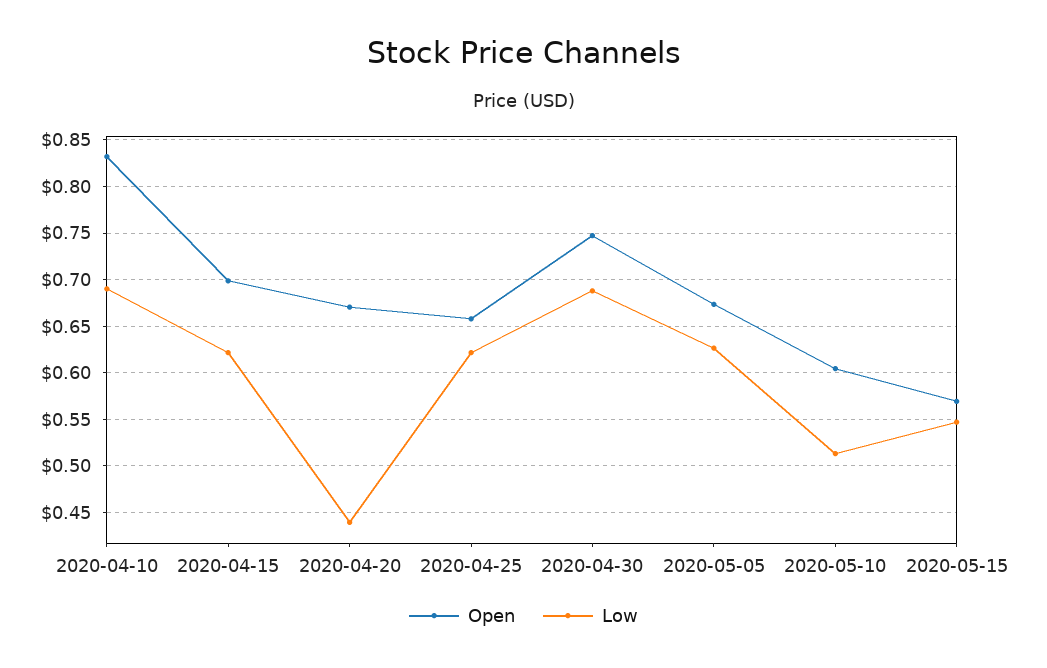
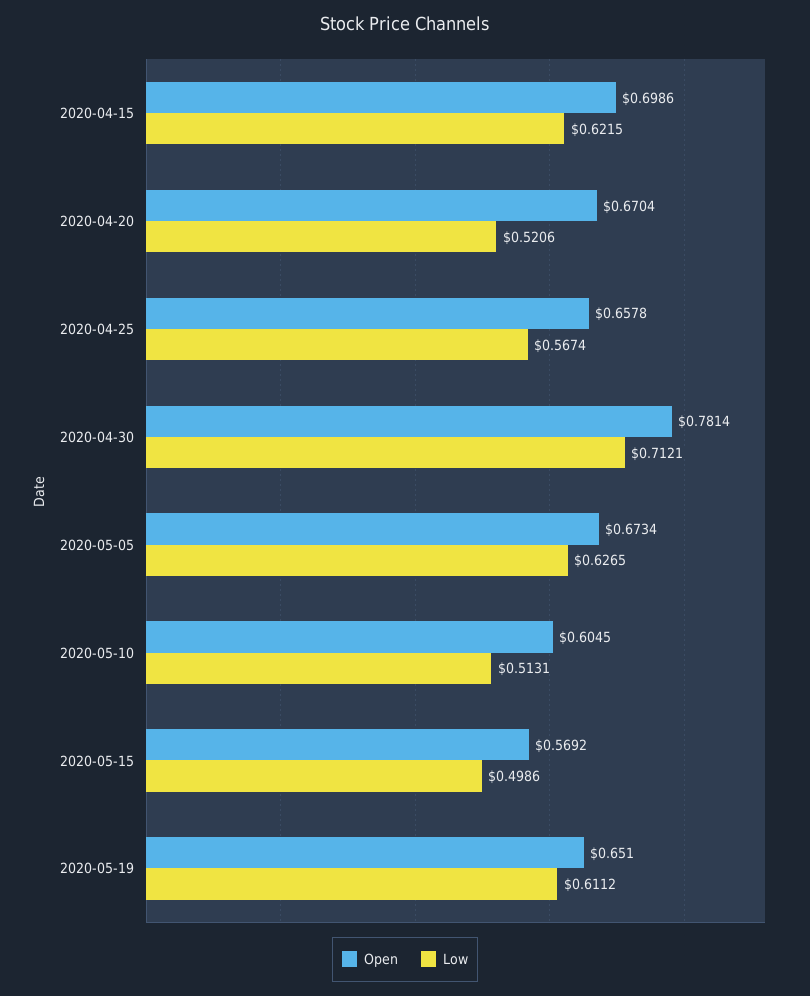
Open, 2020-04-10: 0.83 -> none
Low, 2020-04-10: 0.69 -> none
Low, 2020-04-20: 0.44 -> 0.5206
Low, 2020-04-25: 0.62 -> 0.5674
Open, 2020-04-30: 0.75 -> 0.7814
Low, 2020-04-30: 0.69 -> 0.7121
Low, 2020-05-15: 0.55 -> 0.4986
Open, 2020-05-19: none -> 0.651
Low, 2020-05-19: none -> 0.6112

